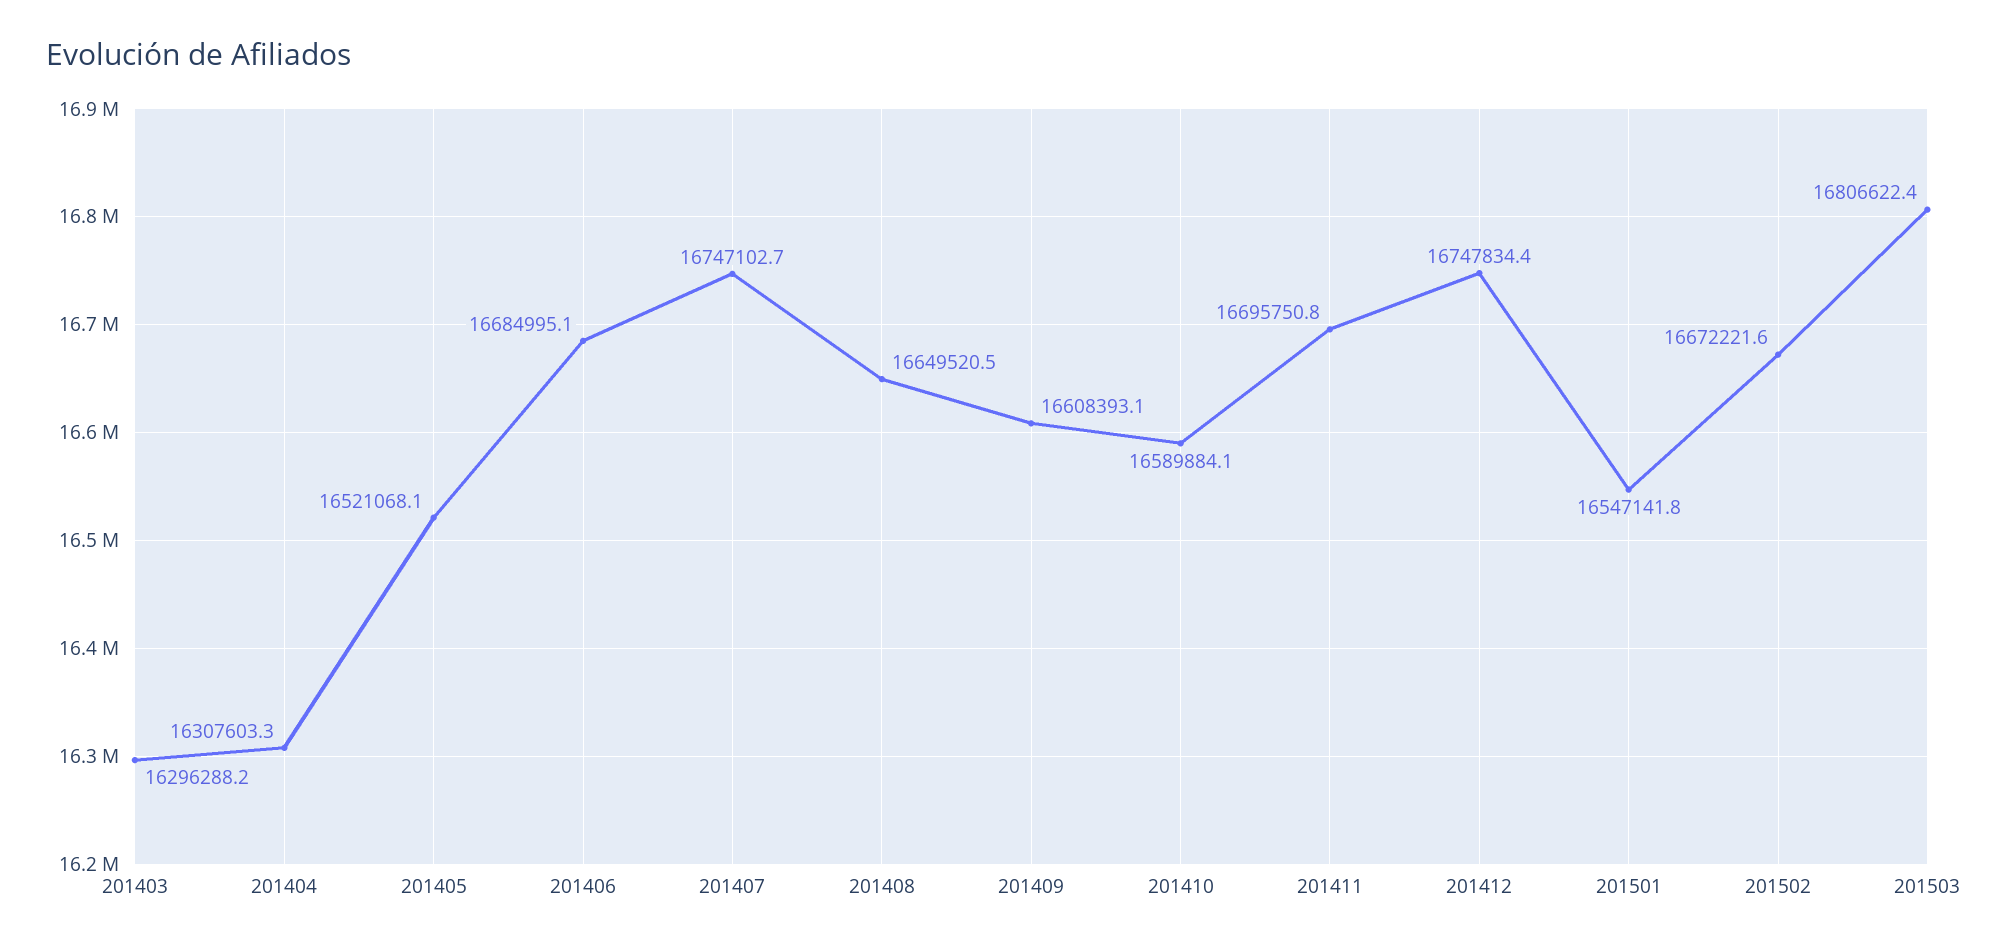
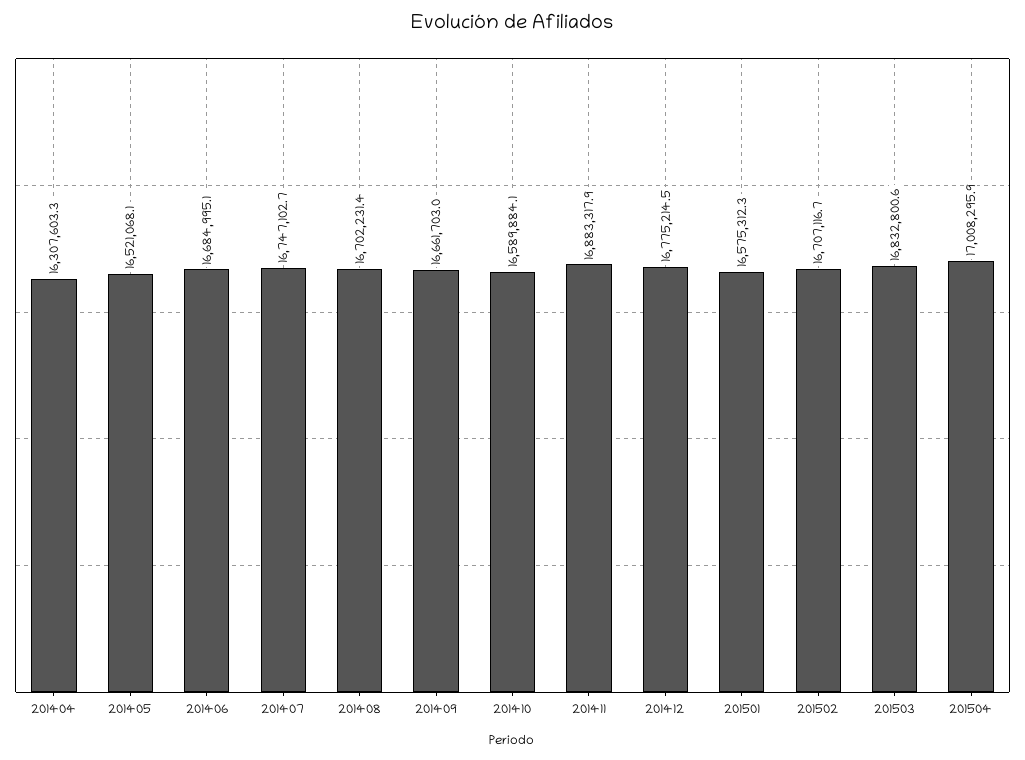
201403: 16296288.2 -> none
201408: 16649520.5 -> 16702231.4
201409: 16608393.1 -> 16661703
201411: 16695750.8 -> 16883317.9
201412: 16747834.4 -> 16775214.5
201501: 16547141.8 -> 16575312.3
201502: 16672221.6 -> 16707116.7
201503: 16806622.4 -> 16832800.6
201504: none -> 17008295.9

